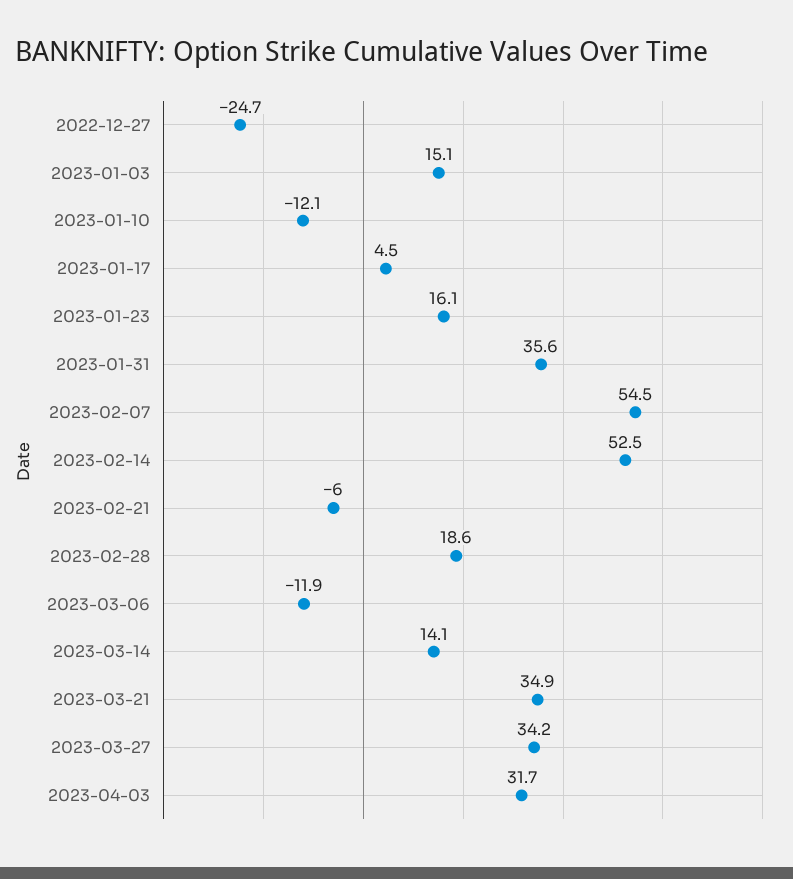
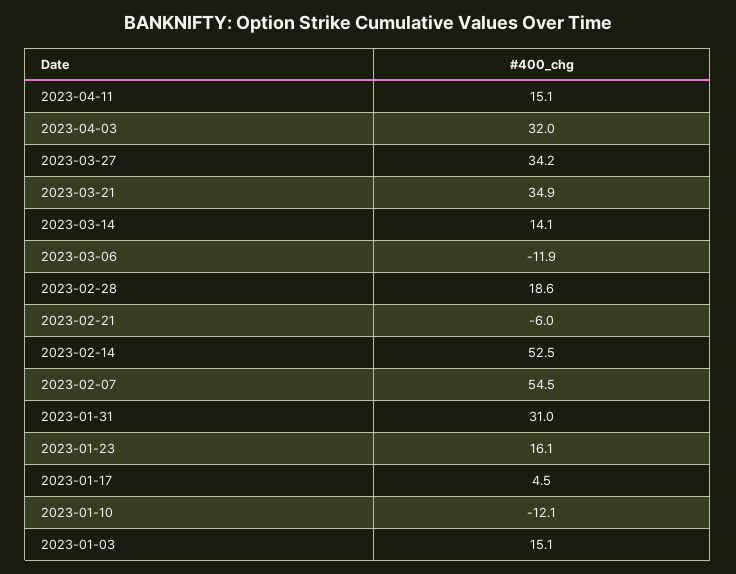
2022-12-27: -24.7 -> none
2023-01-31: 35.6 -> 31
2023-04-03: 31.7 -> 32
2023-04-11: none -> 15.1

